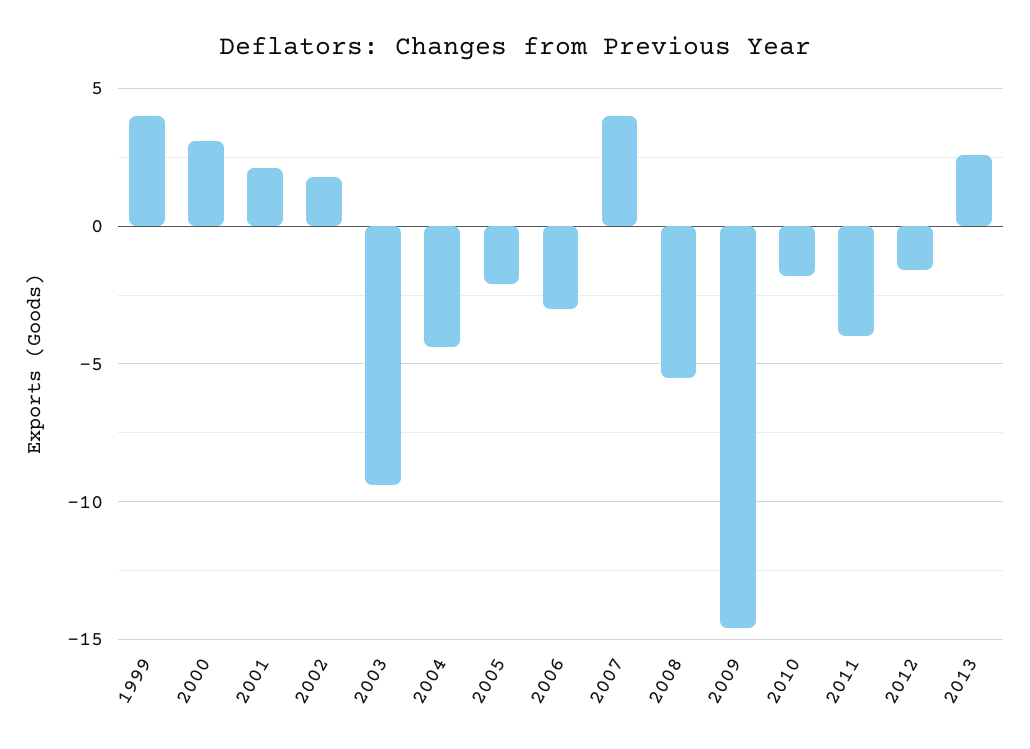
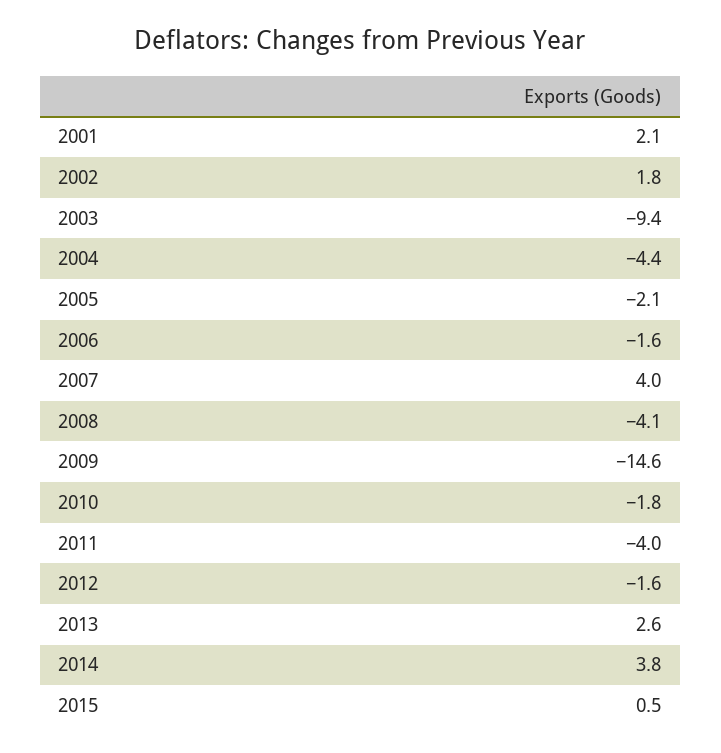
1999: 4 -> none
2000: 3 -> none
2006: -3 -> -1.6
2008: -5.5 -> -4.1
2014: none -> 3.8
2015: none -> 0.5

